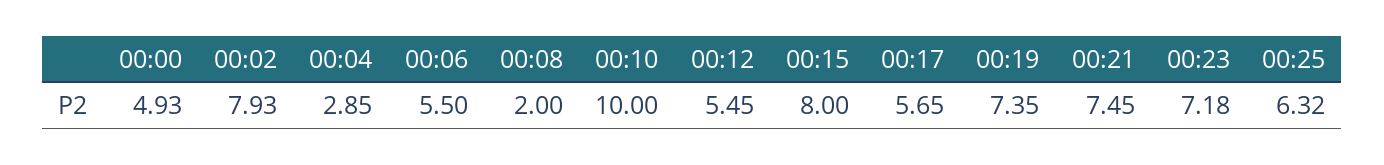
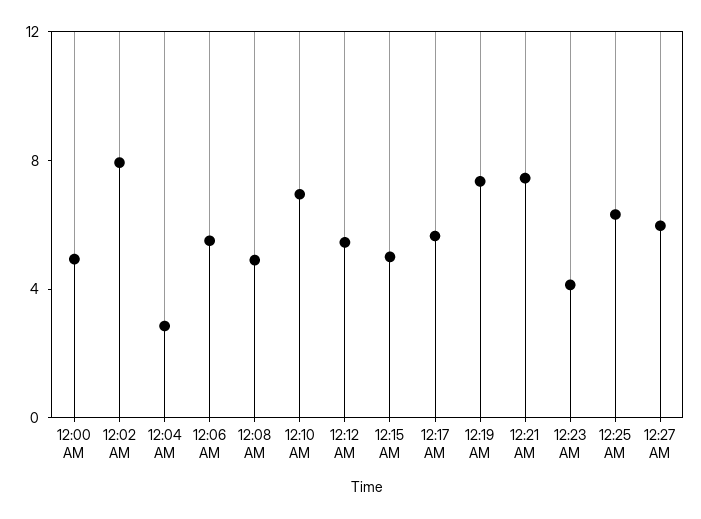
00:08: 2 -> 5
00:10: 10 -> 7
00:15: 8 -> 5
00:23: 7.18 -> 4
12:27 AM: none -> 6

